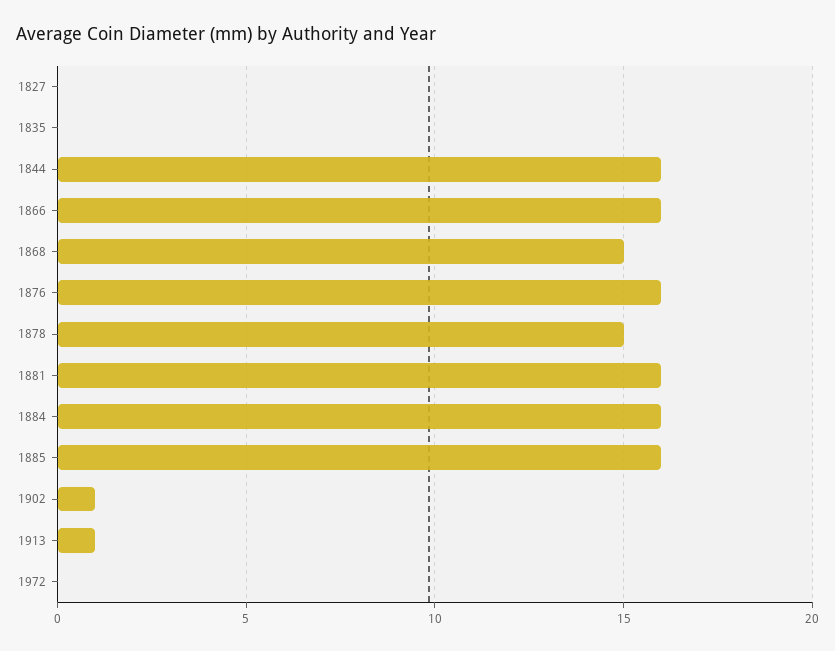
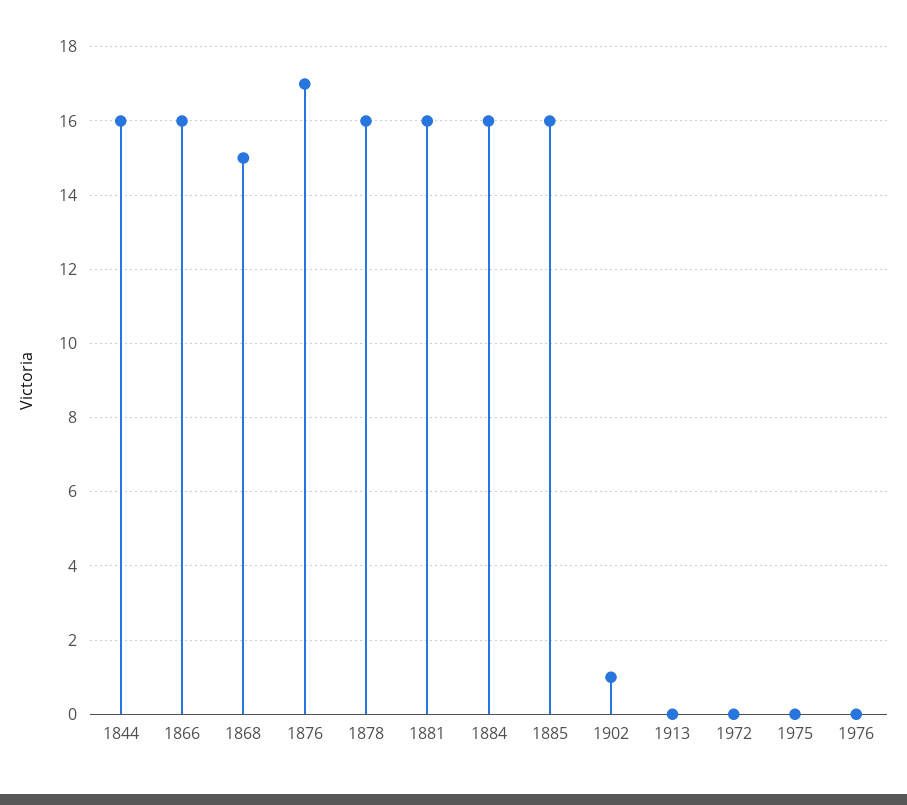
1827: 0 -> none
1835: 0 -> none
1876: 16 -> 17
1878: 15 -> 16
1913: 1 -> 0
1975: none -> 0
1976: none -> 0

